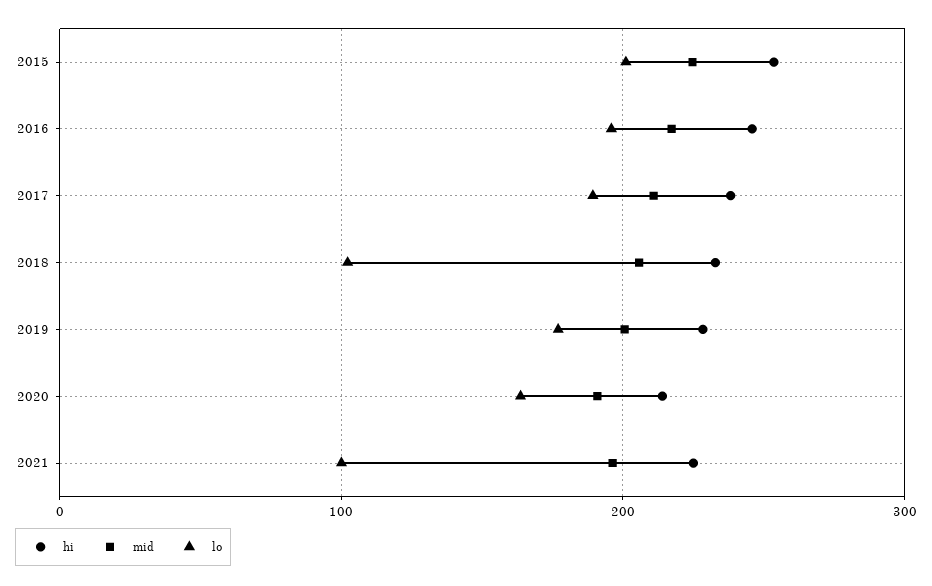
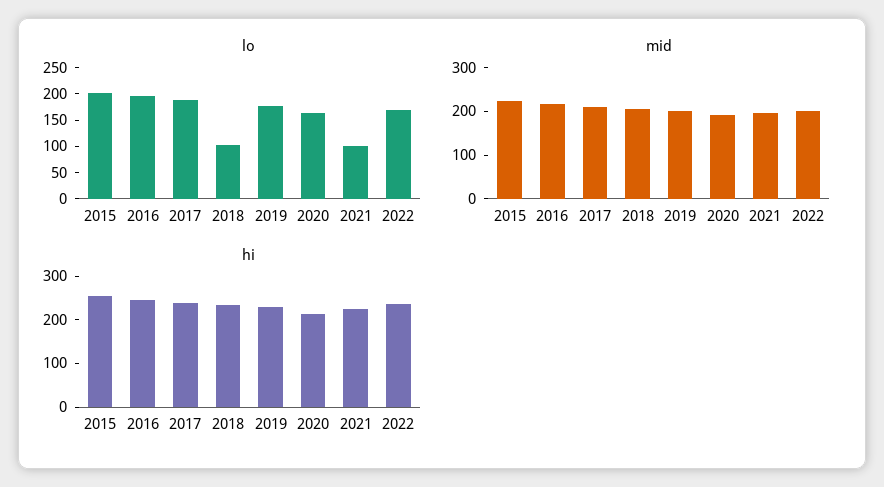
lo, 2022: none -> 175
mid, 2022: none -> 200
hi, 2022: none -> 240

